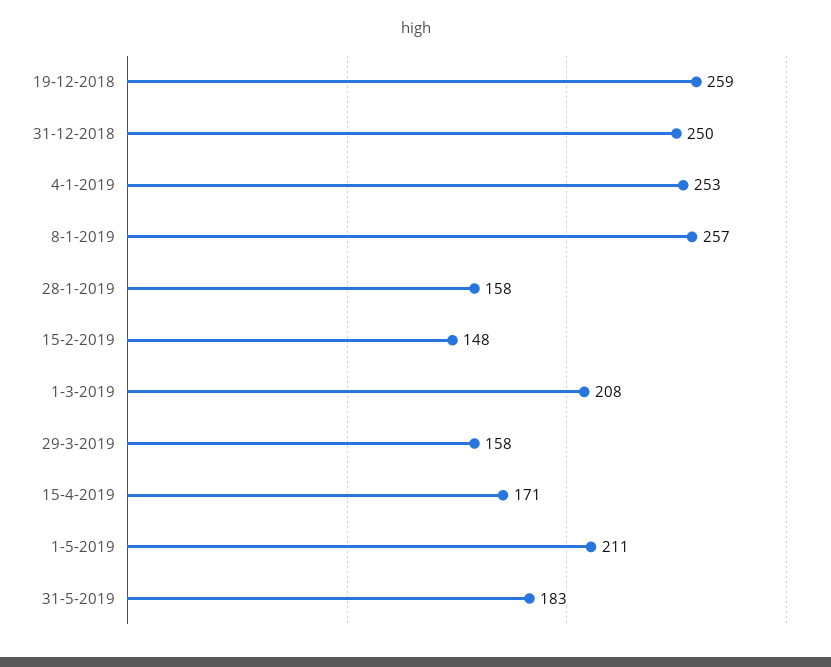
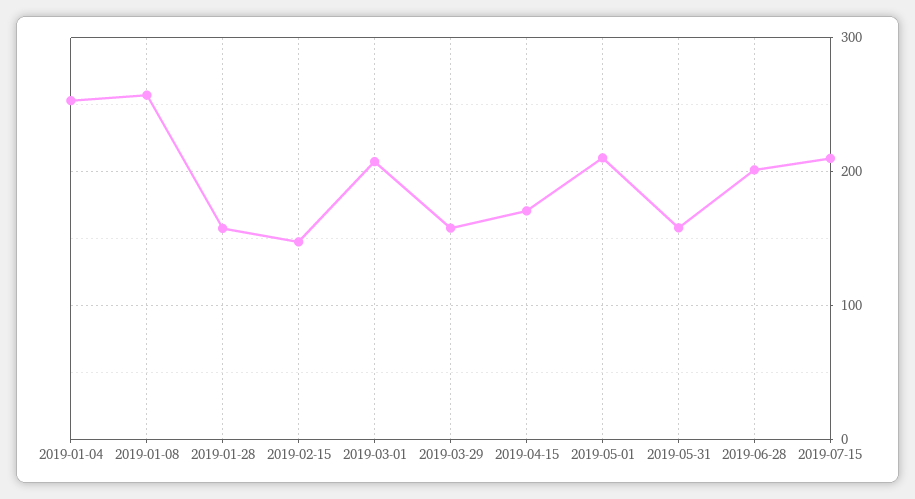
19-12-2018: 259 -> none
31-12-2018: 250 -> none
31-5-2019: 183 -> 160
2019-06-28: none -> 200
2019-07-15: none -> 210

